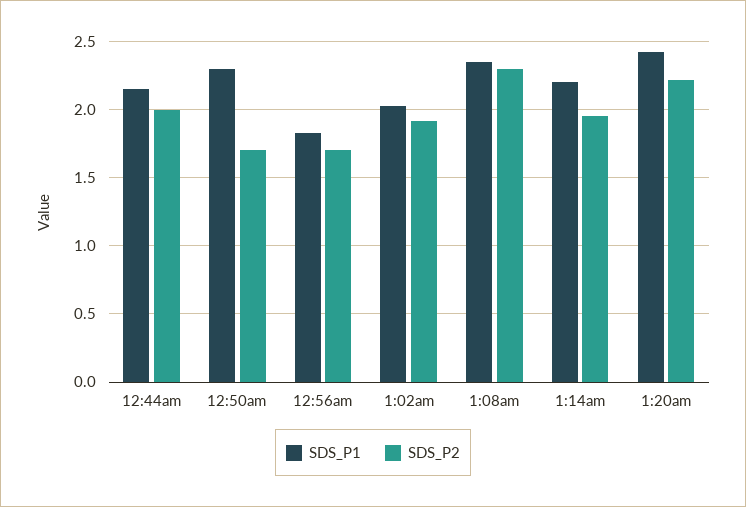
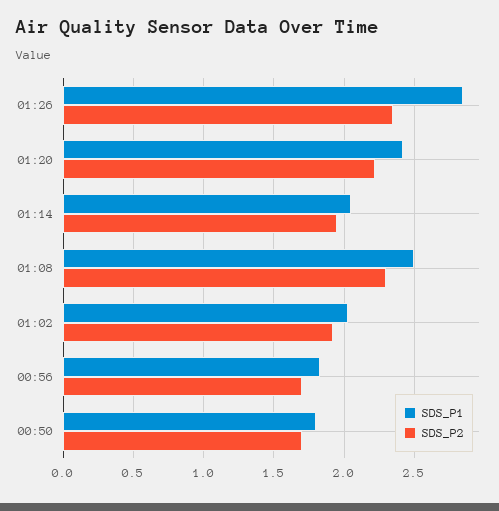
SDS_P1, 12:44am: 2.15 -> none
SDS_P2, 12:44am: 2 -> none
SDS_P1, 12:50am: 2.3 -> 1.8
SDS_P1, 1:08am: 2.35 -> 2.5
SDS_P1, 1:14am: 2.2 -> 2.05
SDS_P1, 01:26: none -> 2.85
SDS_P2, 01:26: none -> 2.35

